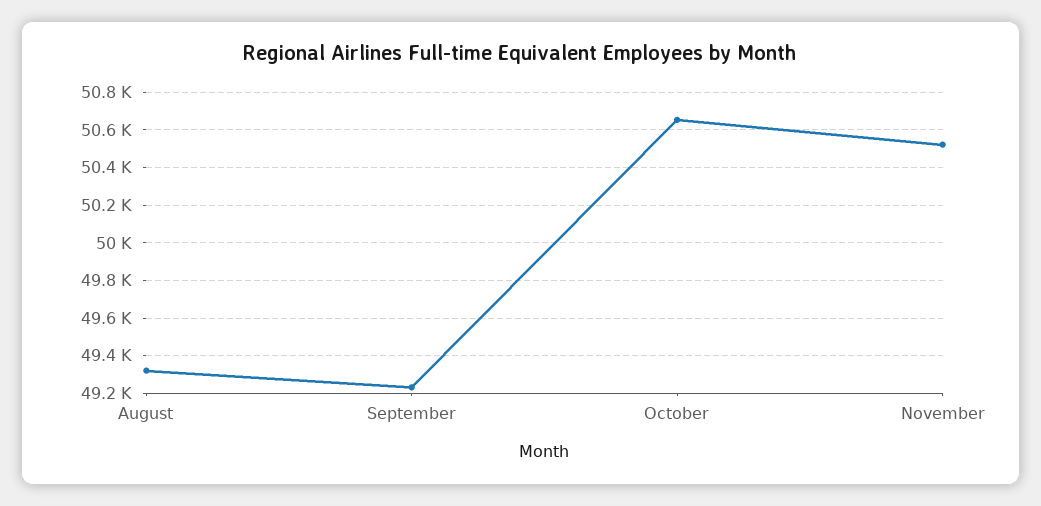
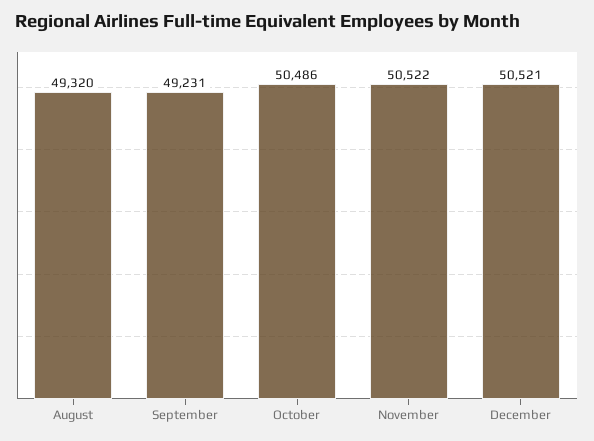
October: 50650 -> 50486
December: none -> 50521

